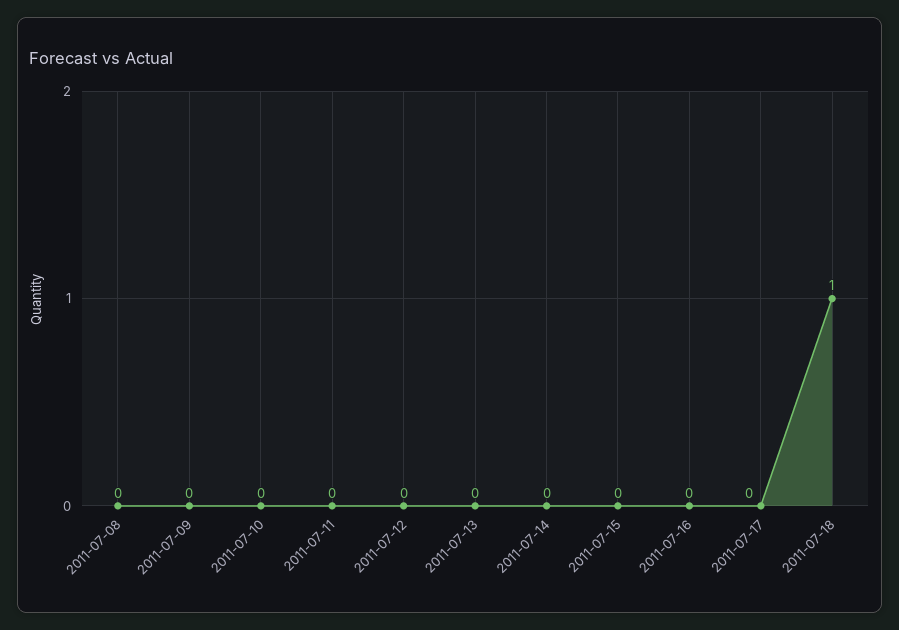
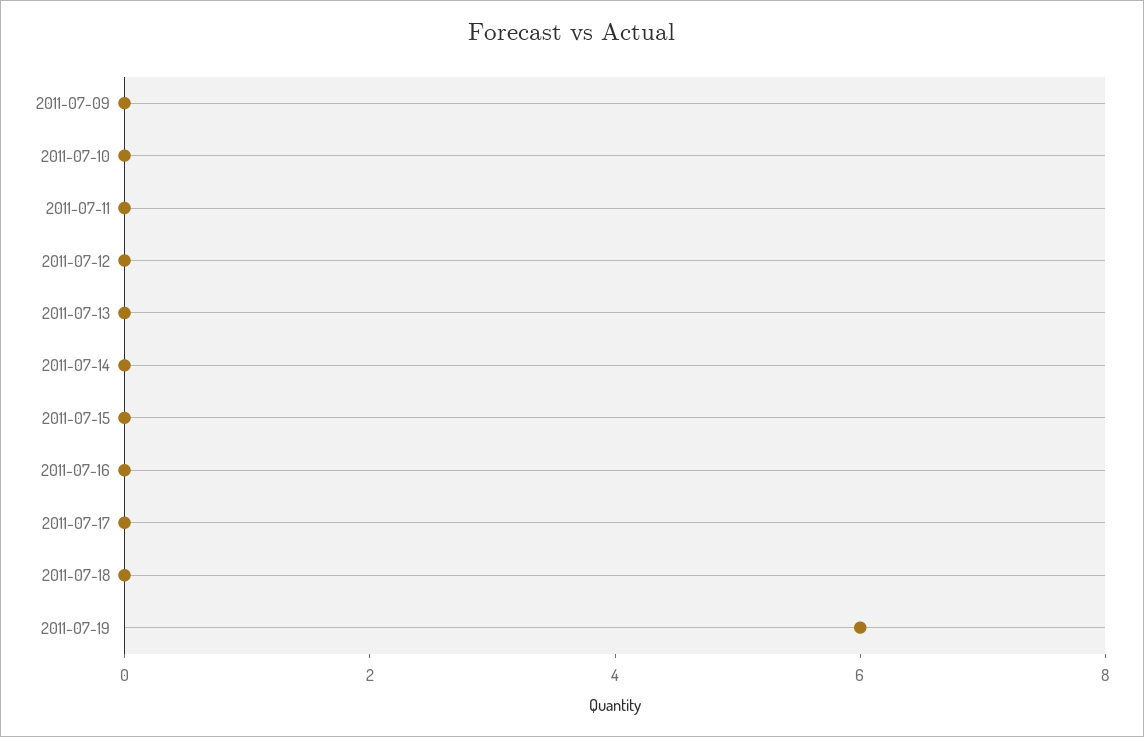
2011-07-08: 0 -> none
2011-07-18: 1 -> 0
2011-07-19: none -> 6

